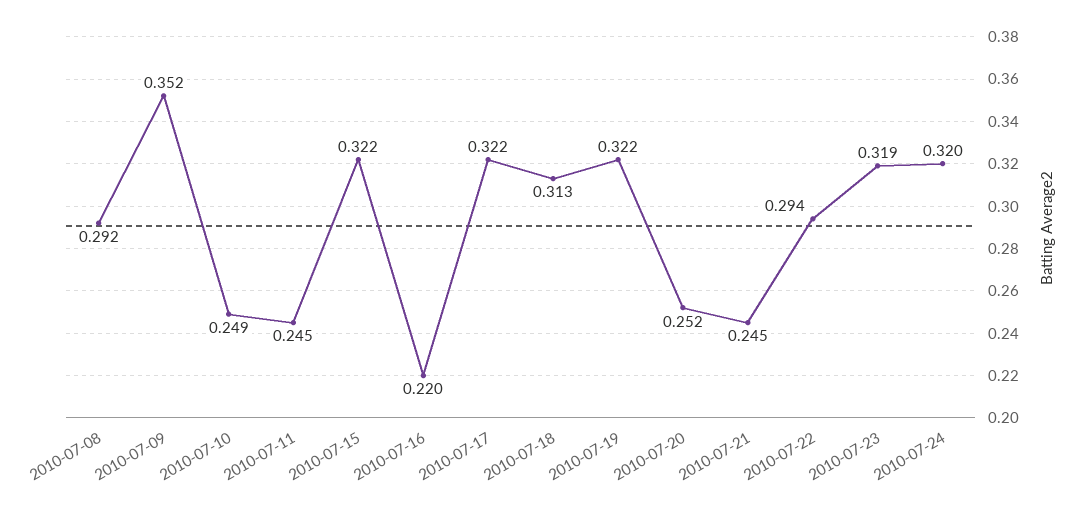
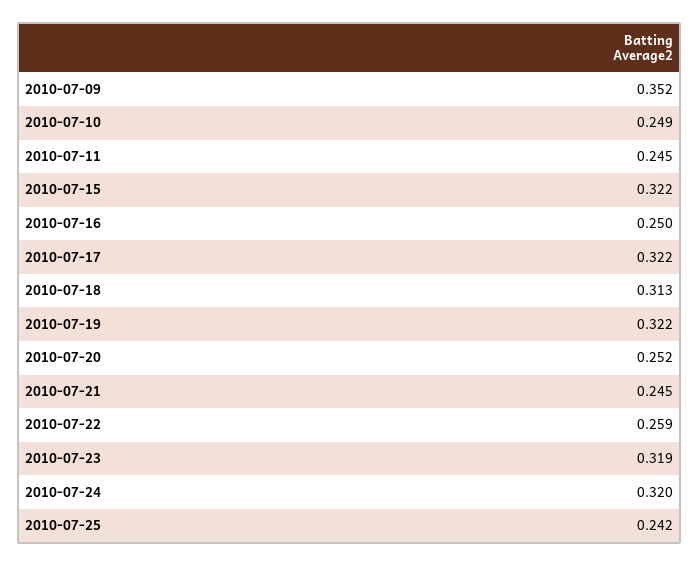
2010-07-08: 0.292 -> none
2010-07-16: 0.22 -> 0.25
2010-07-22: 0.294 -> 0.259
2010-07-25: none -> 0.242

